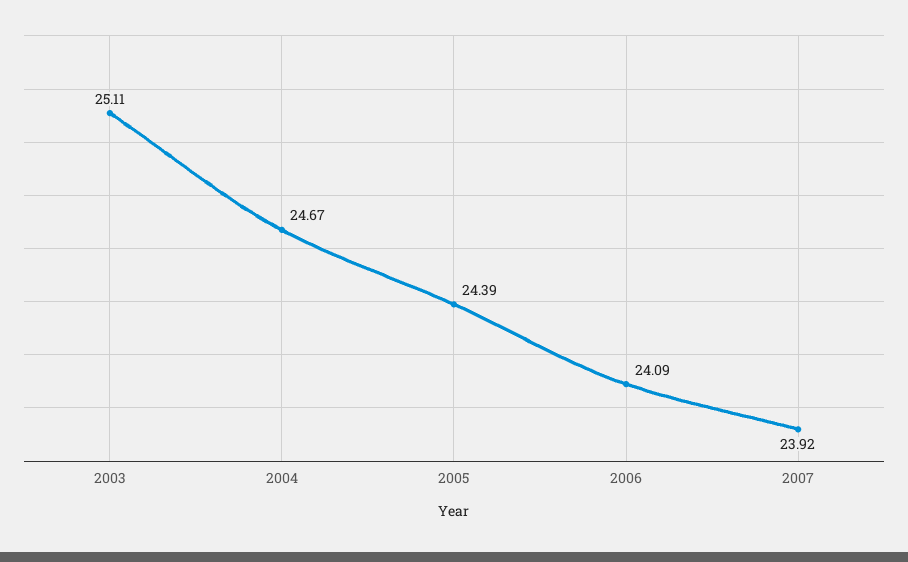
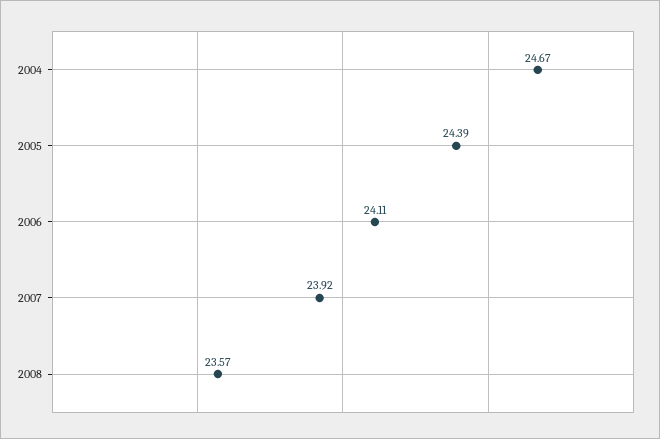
2003: 25.11 -> none
2006: 24.09 -> 24.11
2008: none -> 23.57

